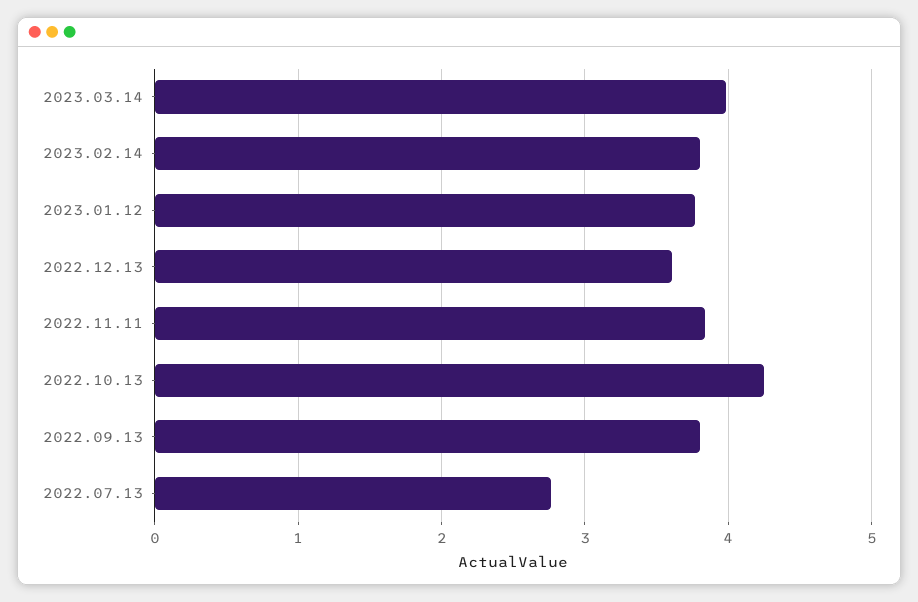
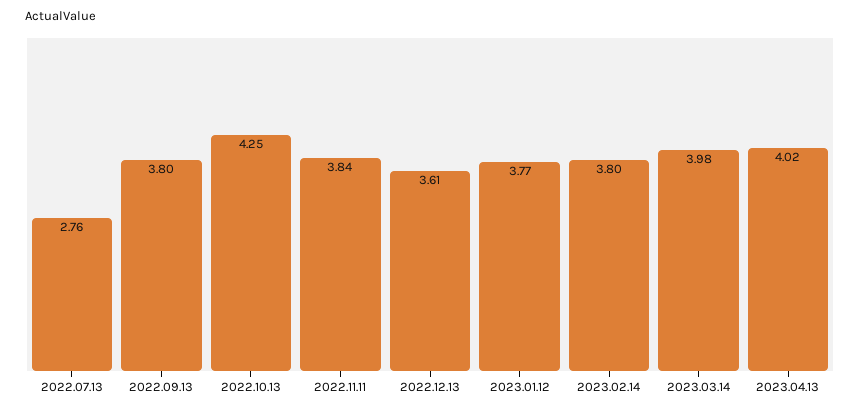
2023.04.13: none -> 4.02

